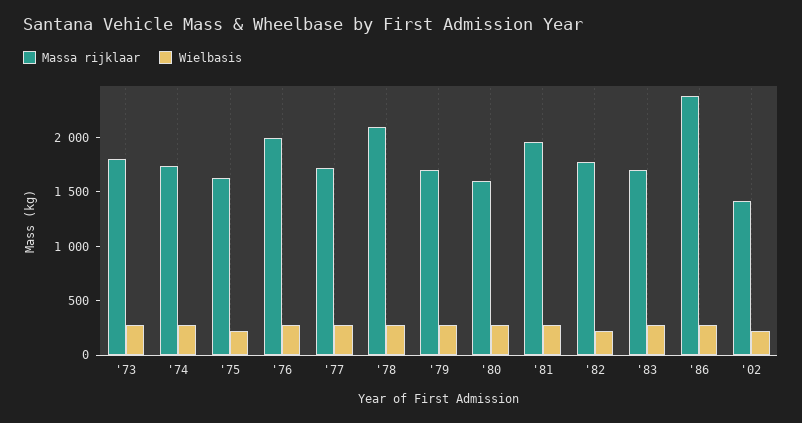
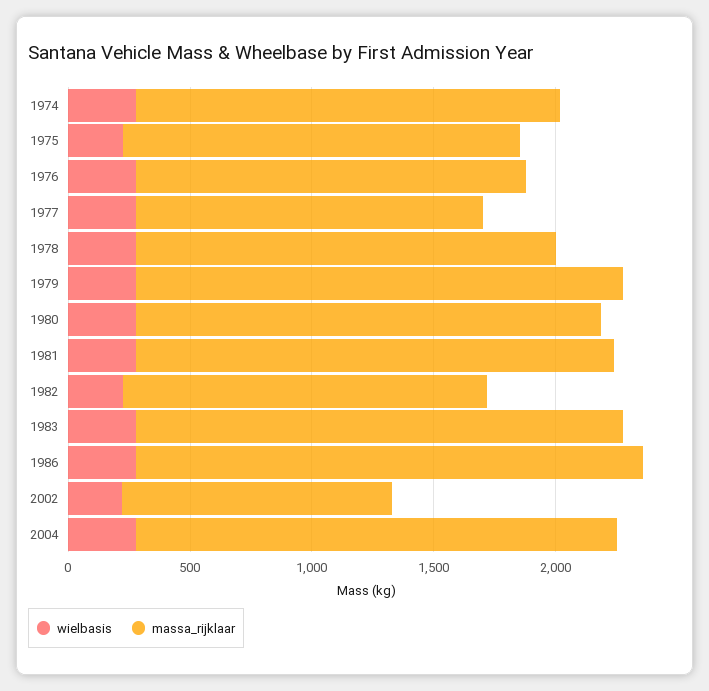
Massa rijklaar, '73: 1800 -> none
Wielbasis, '73: 300 -> none
Massa rijklaar, '76: 2000 -> 1600
Massa rijklaar, '77: 1700 -> 1400
Massa rijklaar, '78: 2100 -> 1700
Massa rijklaar, '79: 1700 -> 2000
Massa rijklaar, '80: 1600 -> 1900
Massa rijklaar, '82: 1800 -> 1500
Massa rijklaar, '83: 1700 -> 2000
Massa rijklaar, '86: 2400 -> 2100
Massa rijklaar, '02: 1400 -> 1100
Wielbasis, 2004: none -> 300
Massa rijklaar, 2004: none -> 2000

